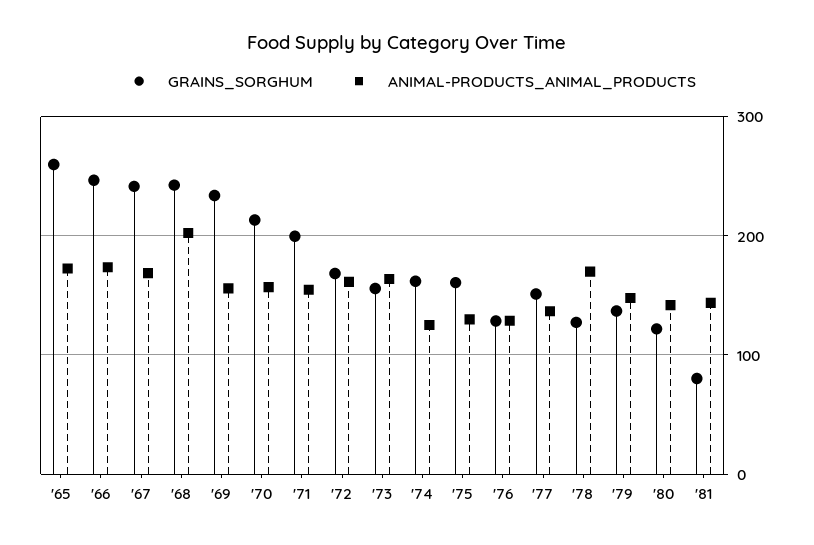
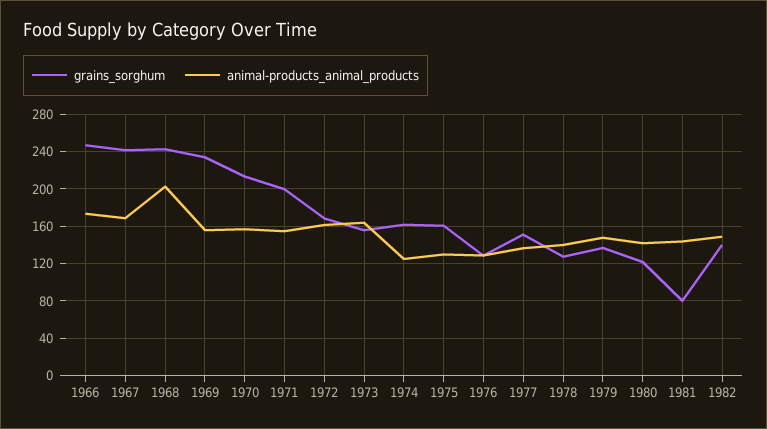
GRAINS_SORGHUM, '65: 260 -> none
ANIMAL-PRODUCTS_ANIMAL_PRODUCTS, '65: 170 -> none
ANIMAL-PRODUCTS_ANIMAL_PRODUCTS, '78: 170 -> 140
GRAINS_SORGHUM, 1982: none -> 140
ANIMAL-PRODUCTS_ANIMAL_PRODUCTS, 1982: none -> 150

